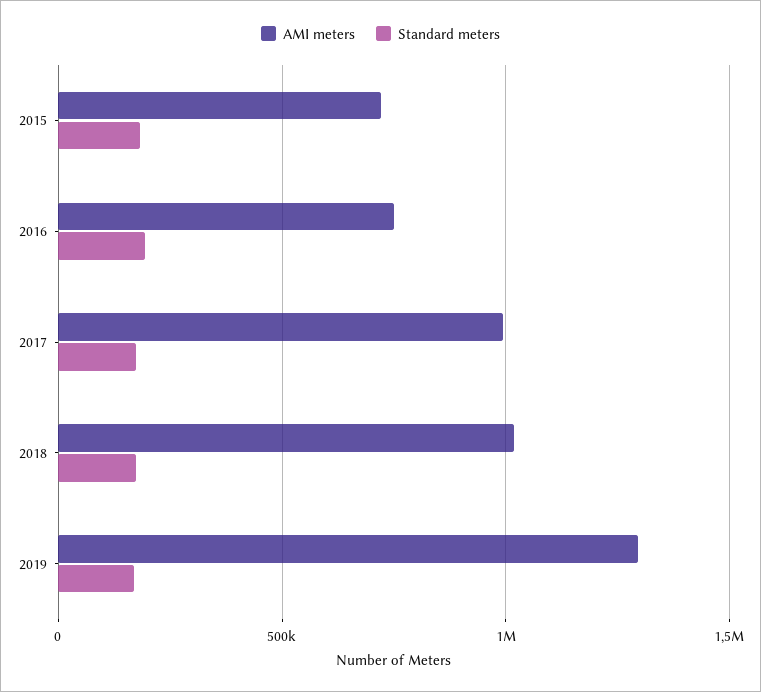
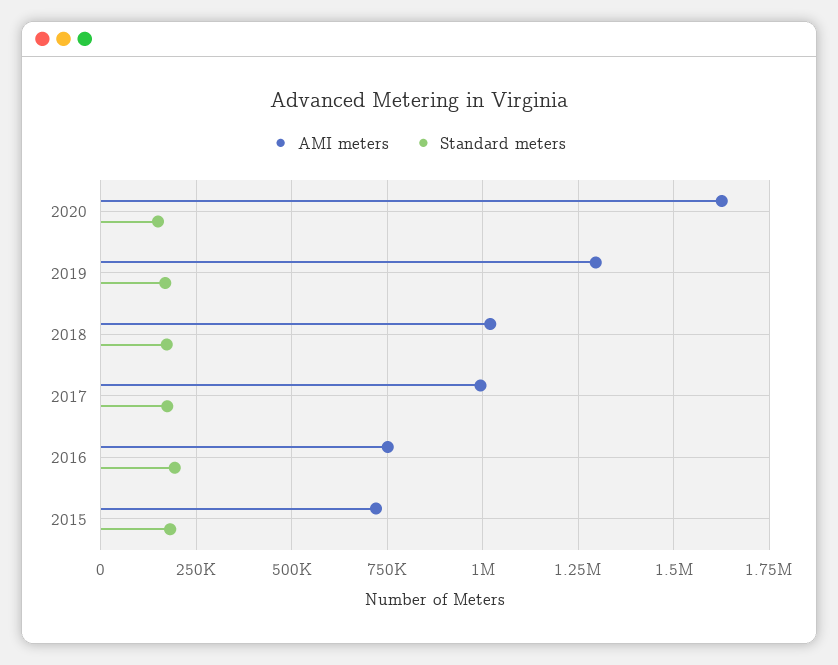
AMI meters, 2020: none -> 1625000
Standard meters, 2020: none -> 150000

